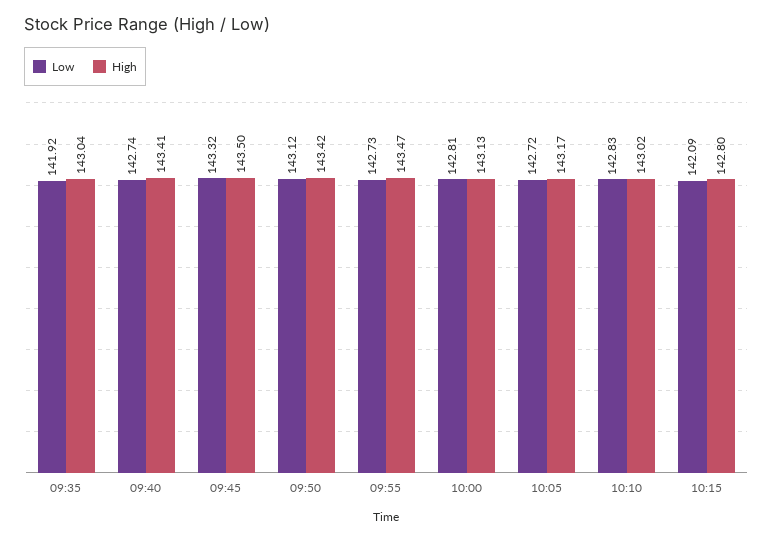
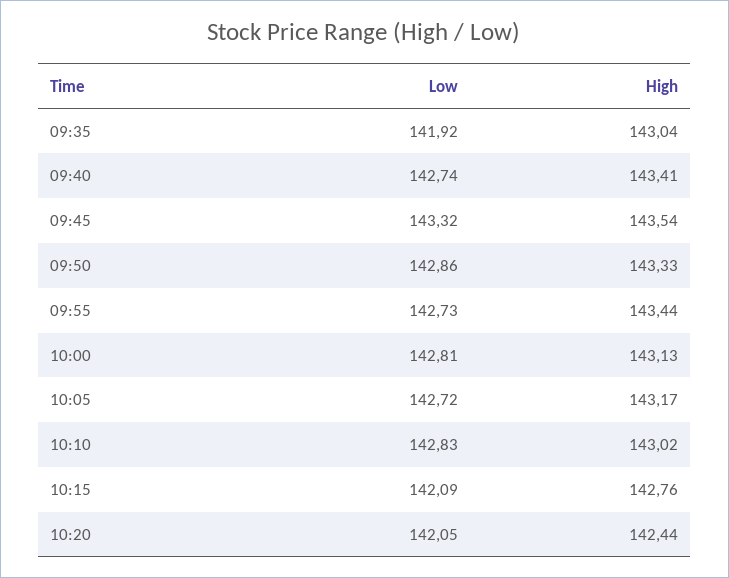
High, 09:45: 143.5 -> 143.54
Low, 09:50: 143.12 -> 142.86
High, 09:50: 143.42 -> 143.33
High, 09:55: 143.47 -> 143.44
High, 10:15: 142.8 -> 142.76
Low, 10:20: none -> 142.05
High, 10:20: none -> 142.44

